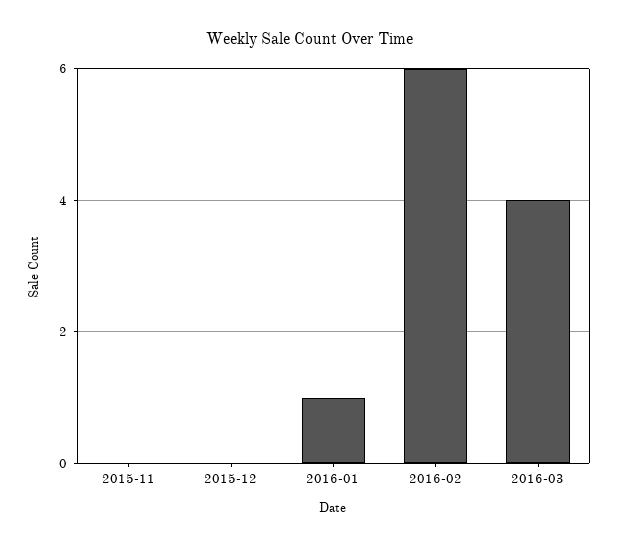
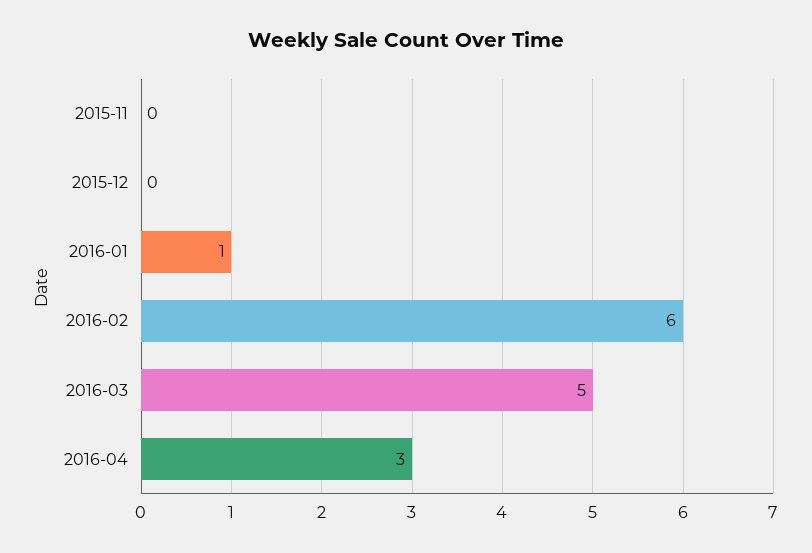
2016-03: 4 -> 5
2016-04: none -> 3

